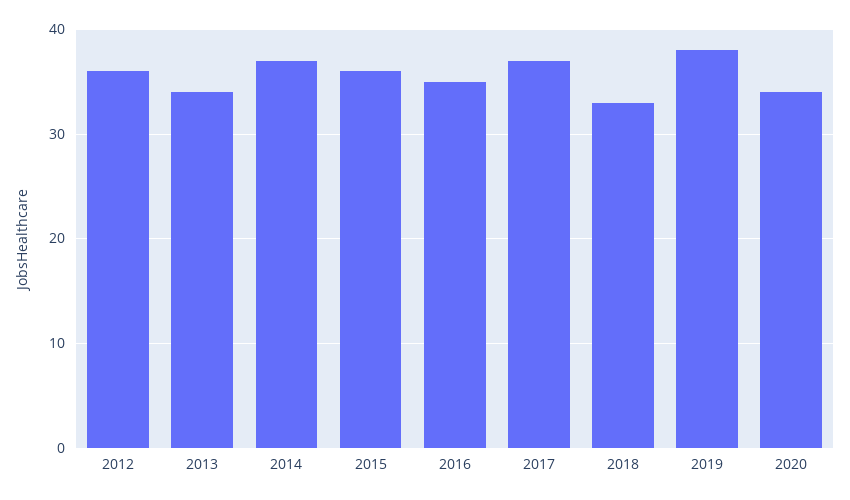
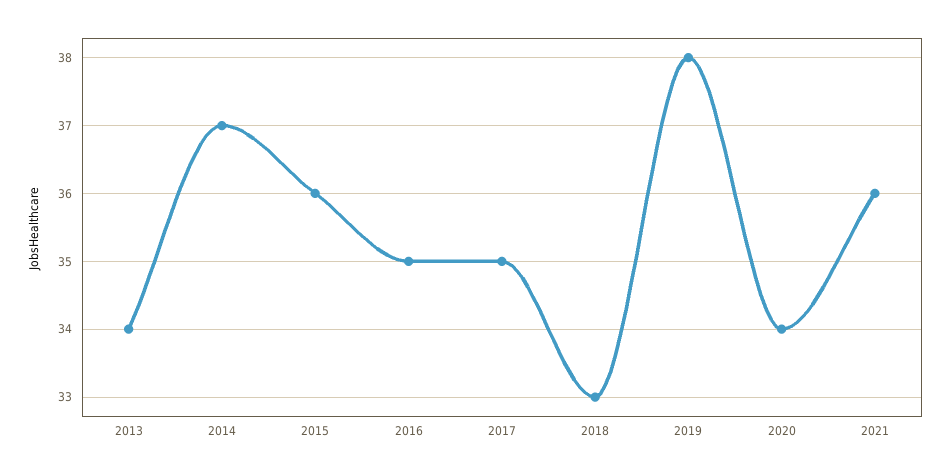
2012: 36 -> none
2017: 37 -> 35
2021: none -> 36

